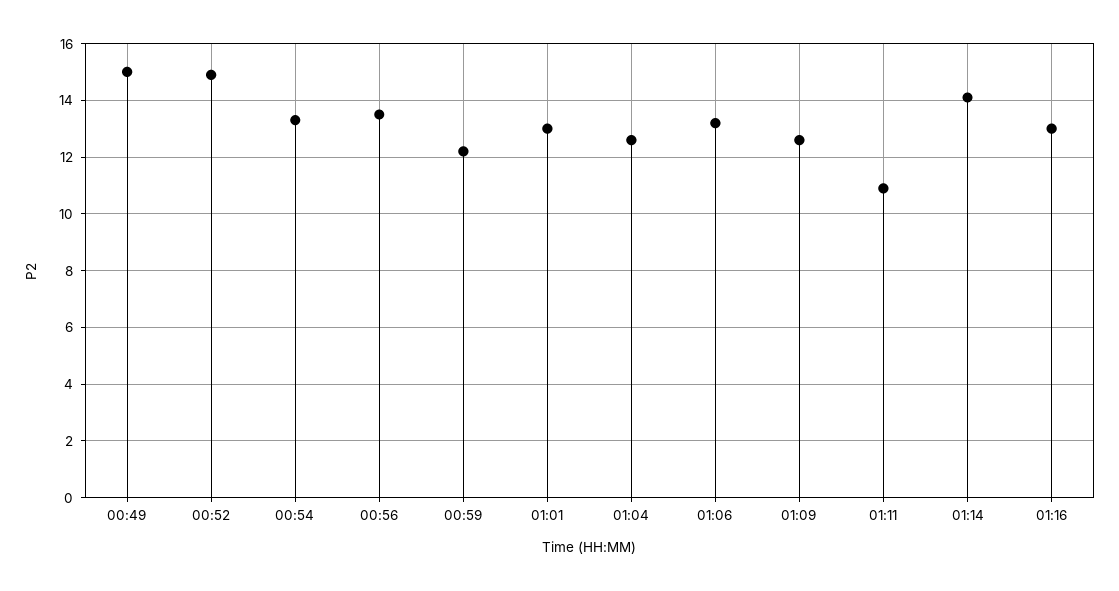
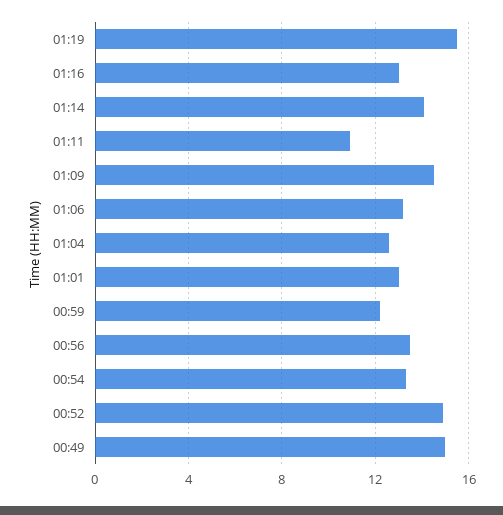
01:09: 12.5 -> 14.5
01:19: none -> 15.5

